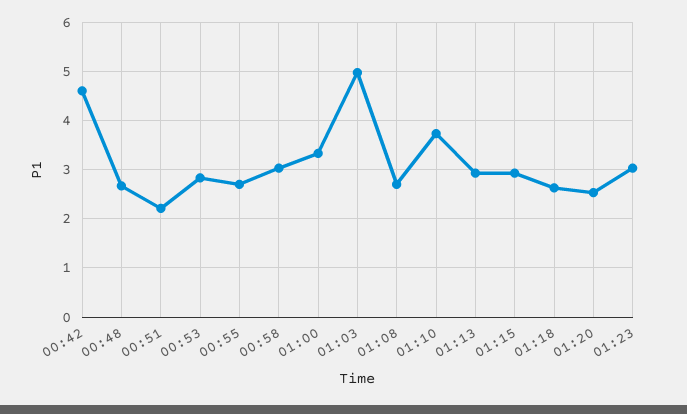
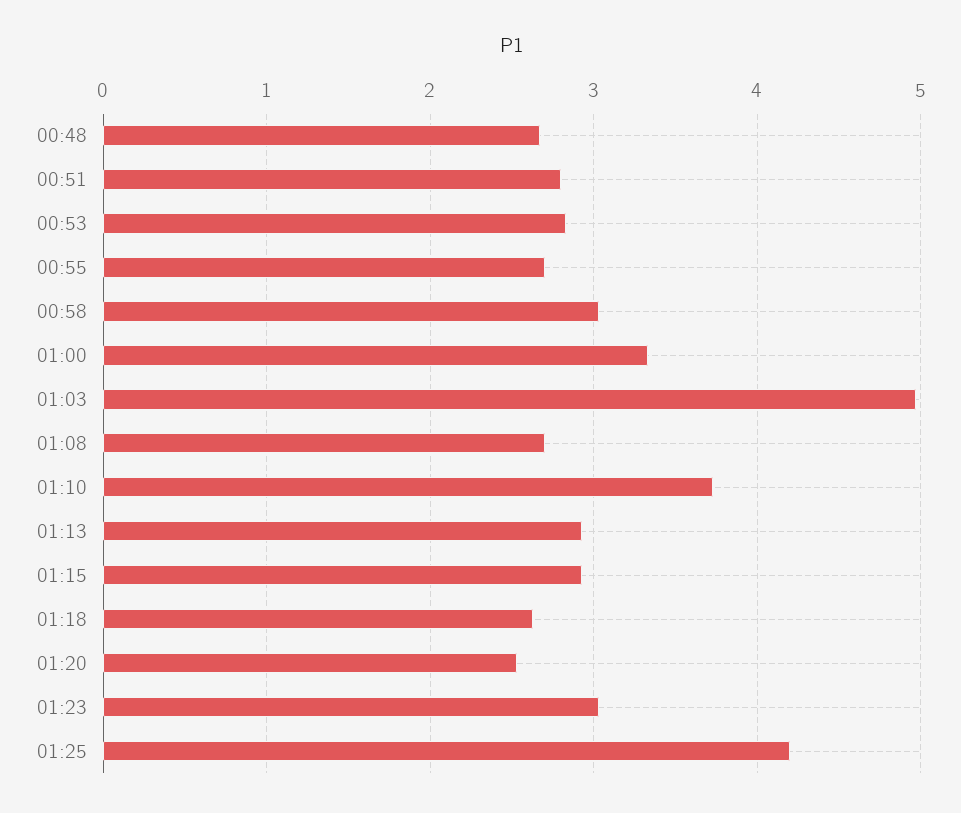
00:42: 4.6 -> none
00:51: 2.2 -> 2.8
01:25: none -> 4.2

